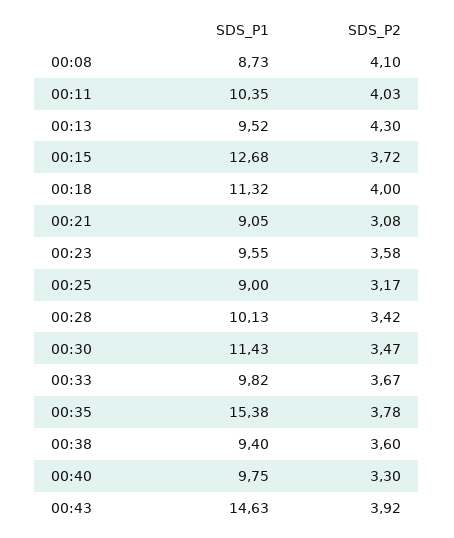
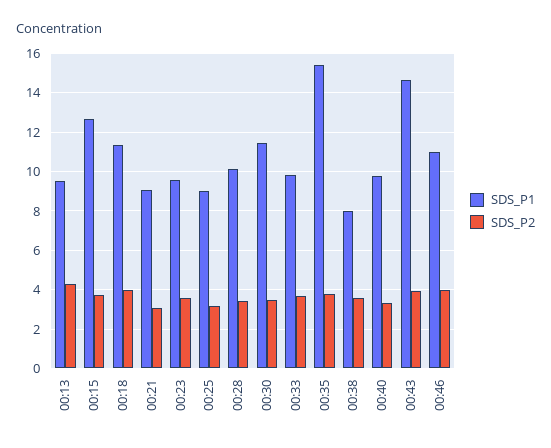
SDS_P1, 00:08: 8.73 -> none
SDS_P2, 00:08: 4.1 -> none
SDS_P1, 00:11: 10.35 -> none
SDS_P2, 00:11: 4.03 -> none
SDS_P1, 00:38: 9.4 -> 8
SDS_P1, 00:46: none -> 11
SDS_P2, 00:46: none -> 4

